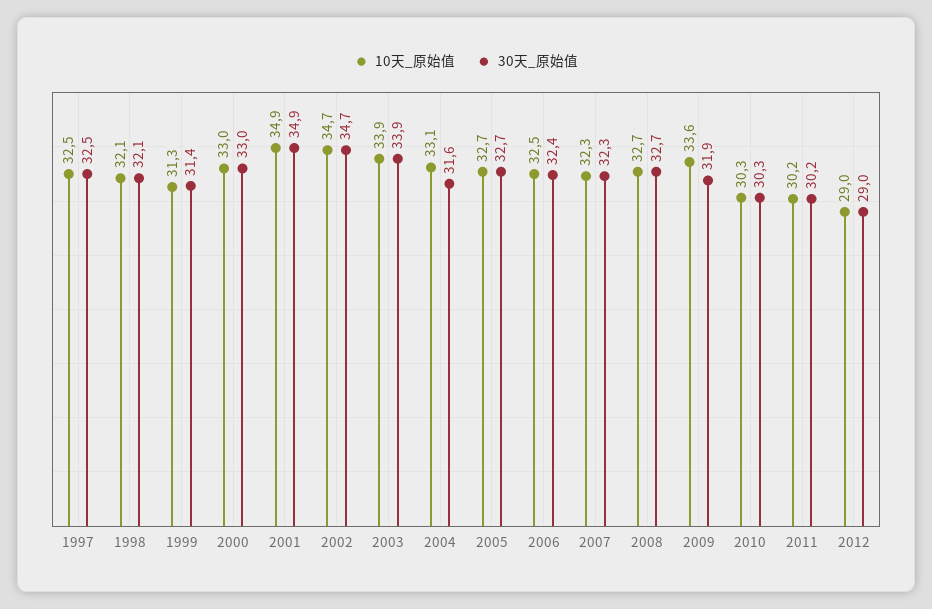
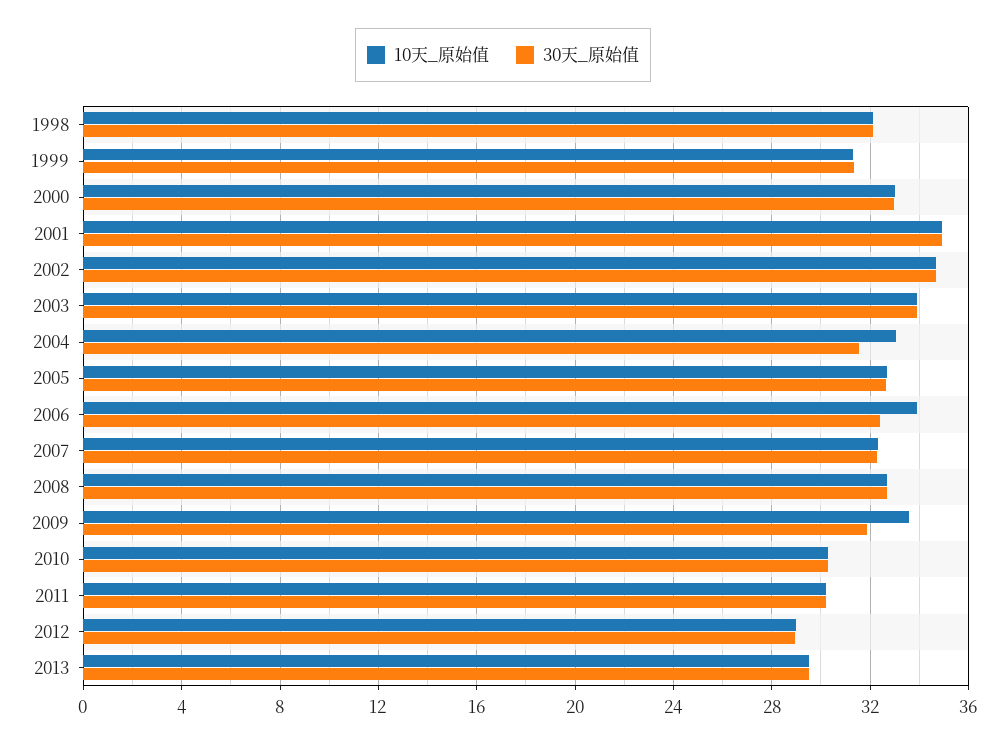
10天_原始值, 1997: 32.5 -> none
30天_原始值, 1997: 32.5 -> none
10天_原始值, 2006: 32.5 -> 34
10天_原始值, 2013: none -> 29.5
30天_原始值, 2013: none -> 29.5

